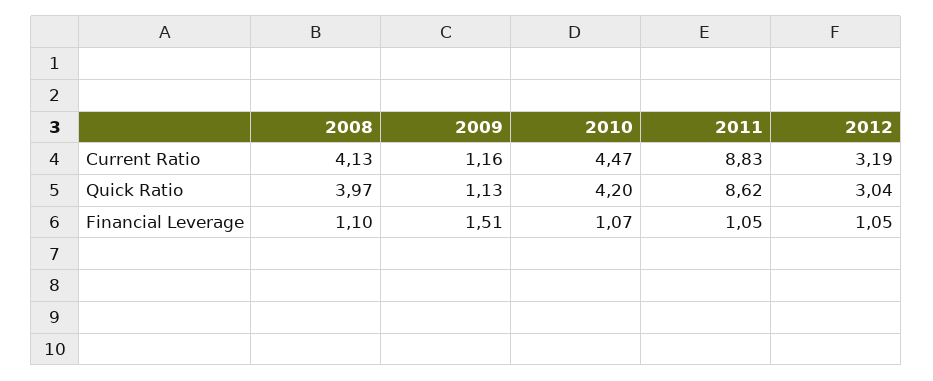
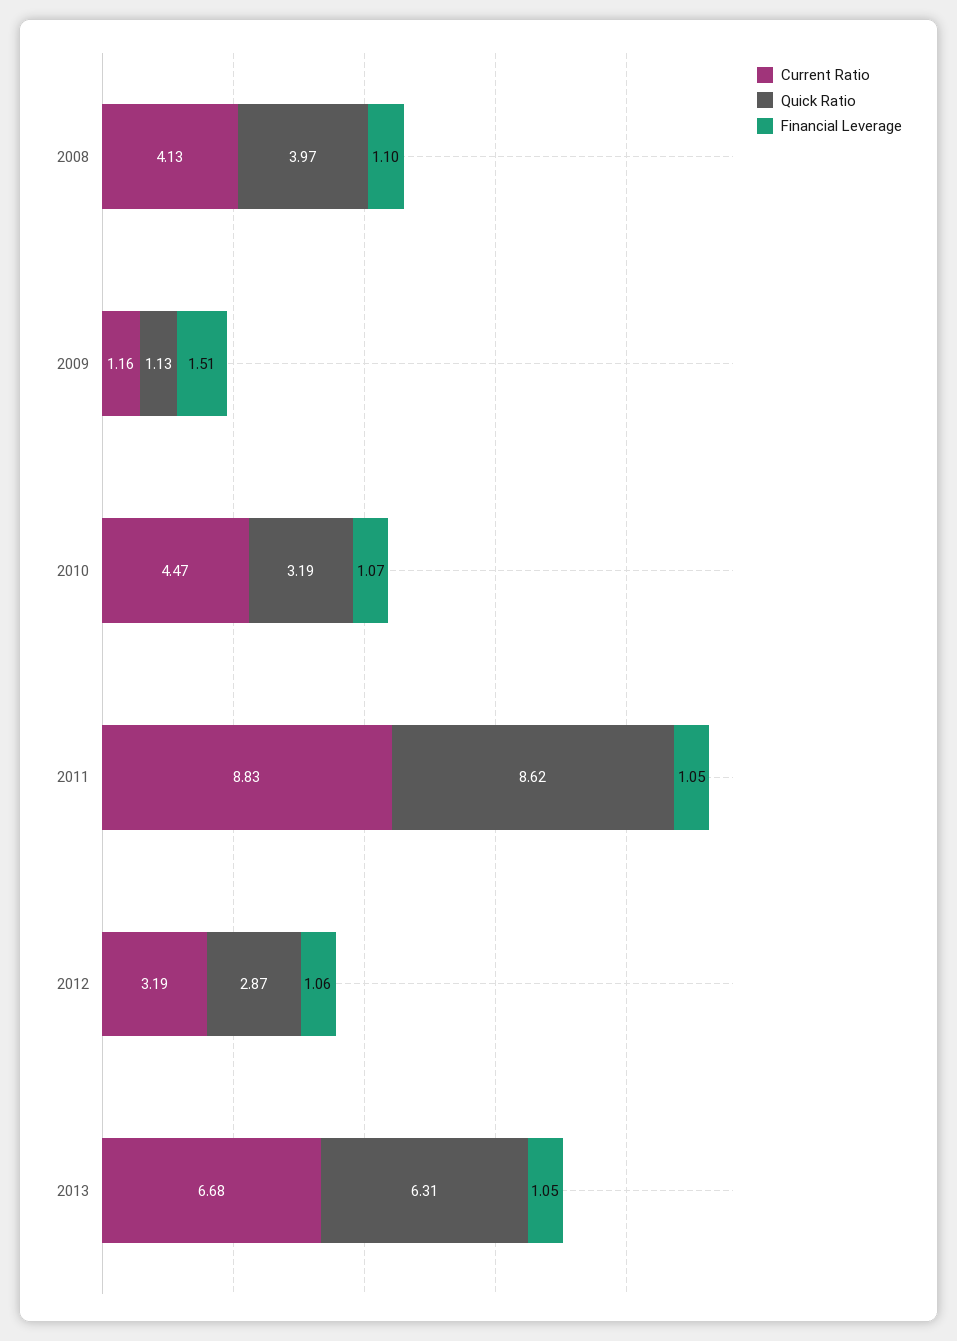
Quick Ratio, 2010: 4.2 -> 3.19
Quick Ratio, 2012: 3.04 -> 2.87
Financial Leverage, 2012: 1.05 -> 1.06
Current Ratio, 2013: none -> 6.68
Quick Ratio, 2013: none -> 6.31
Financial Leverage, 2013: none -> 1.05

